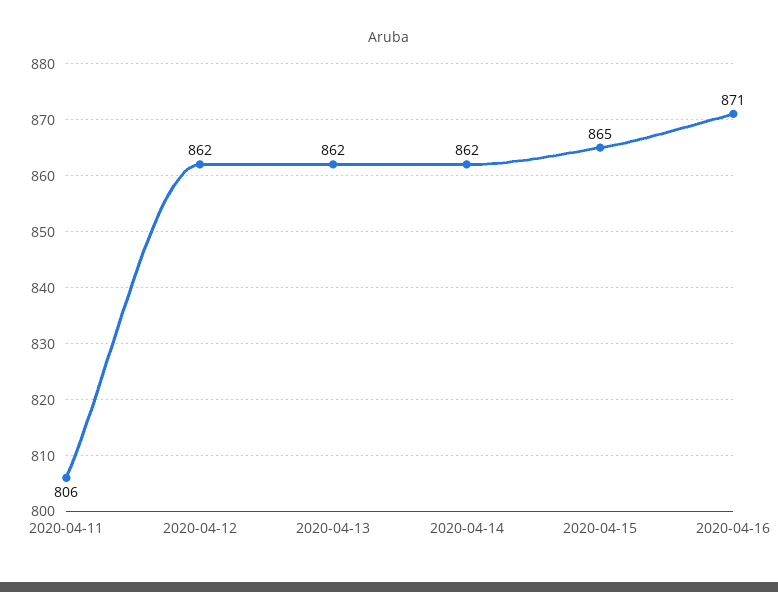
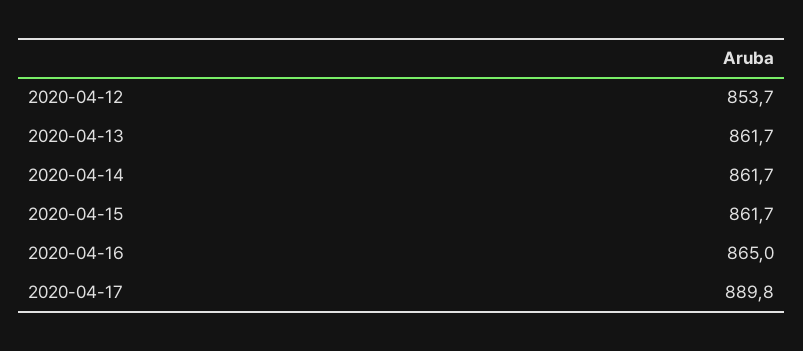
2020-04-11: 806 -> none
2020-04-12: 862 -> 853.7
2020-04-15: 865 -> 861.7
2020-04-16: 871 -> 865
2020-04-17: none -> 889.8

